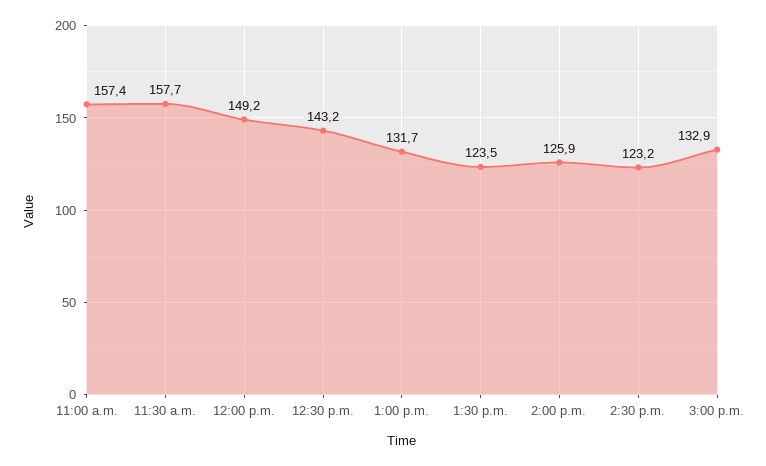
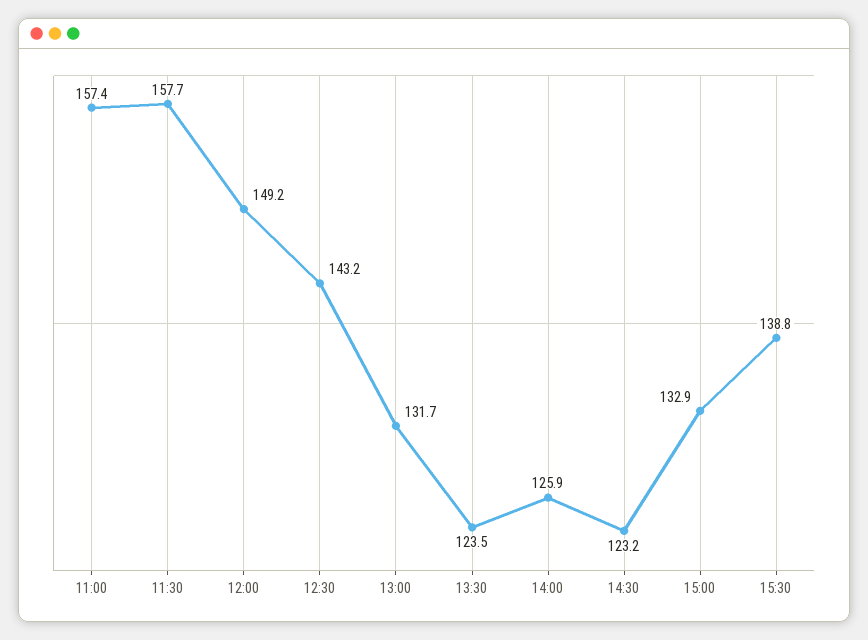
15:30: none -> 138.8

